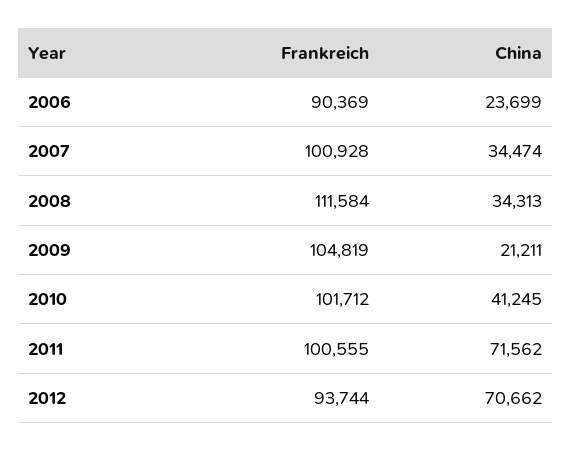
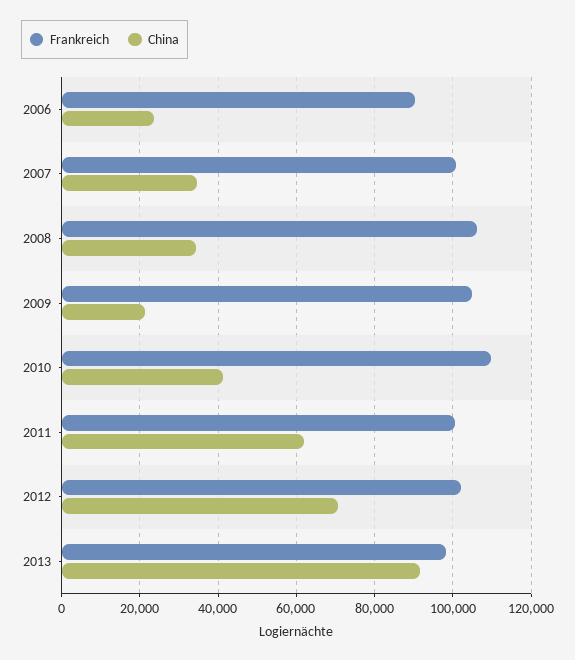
Frankreich, 2008: 111584 -> 106000
Frankreich, 2010: 101712 -> 110000
China, 2011: 71562 -> 62000
Frankreich, 2012: 93744 -> 102000
Frankreich, 2013: none -> 98000
China, 2013: none -> 92000

